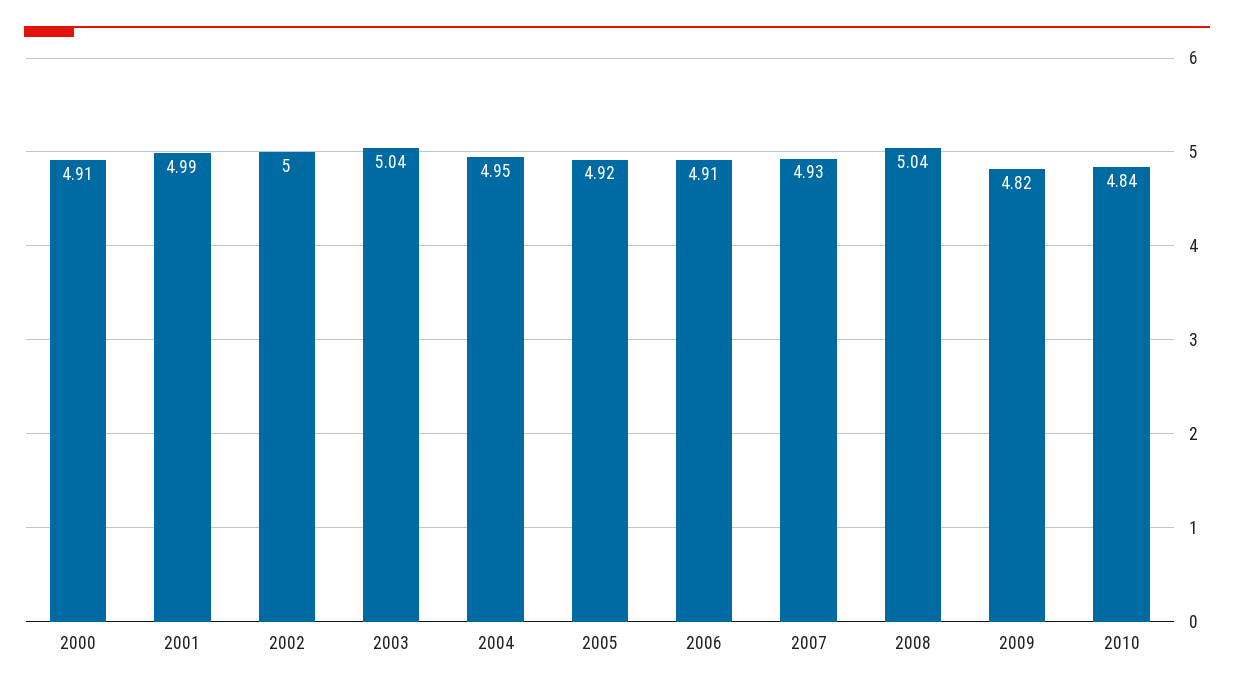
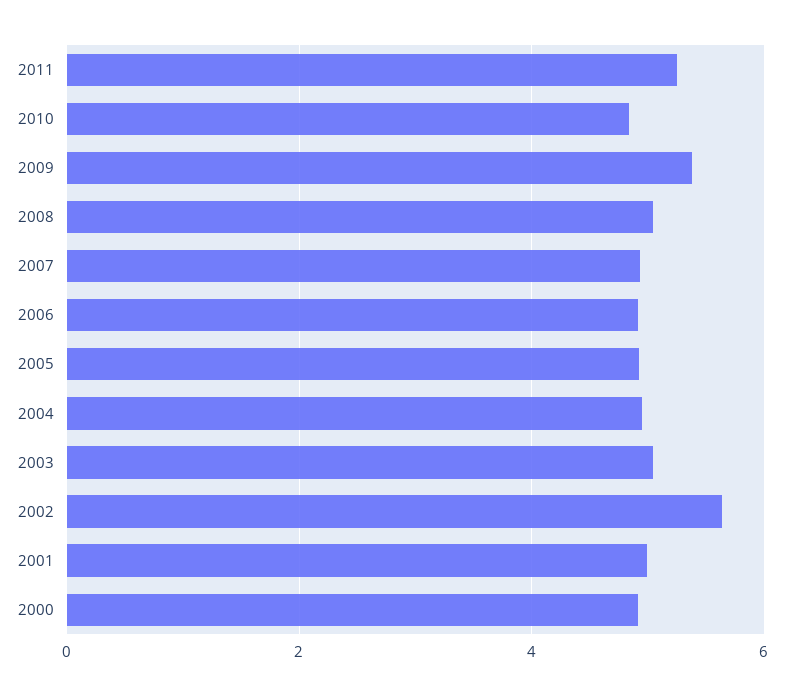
2002: 5 -> 5.6
2009: 4.82 -> 5.4
2011: none -> 5.2

